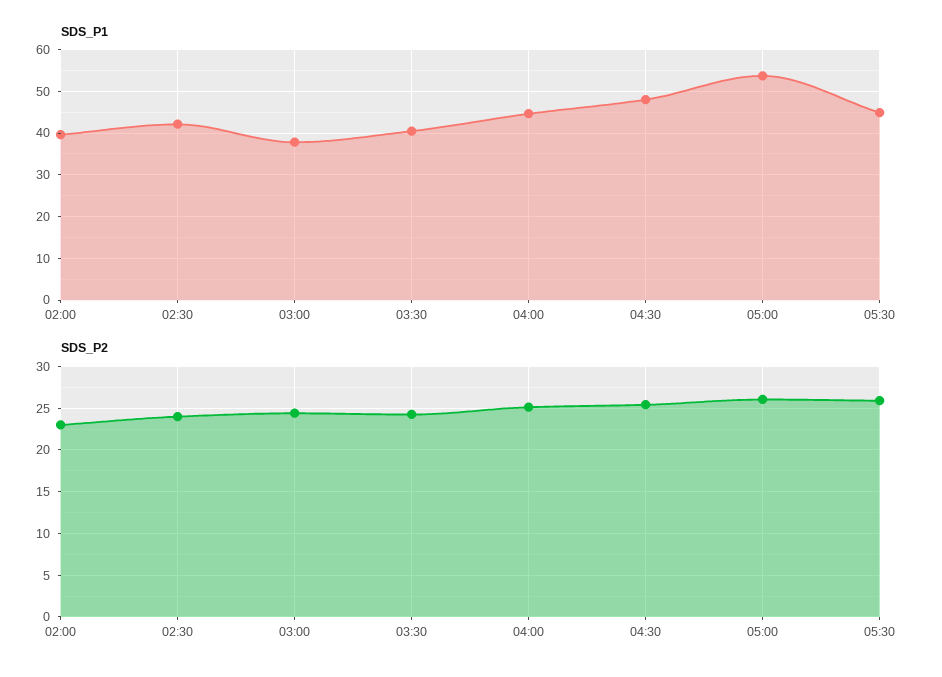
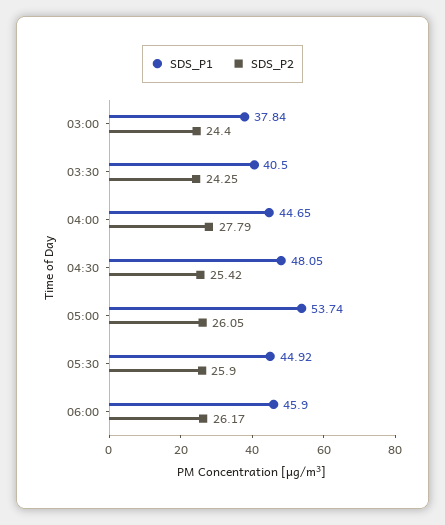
SDS_P1, 02:00: 40 -> none
SDS_P1, 02:30: 42 -> none
SDS_P2, 02:00: 23 -> none
SDS_P2, 02:30: 24 -> none
SDS_P2, 04:00: 25 -> 27.79
SDS_P1, 06:00: none -> 45.9
SDS_P2, 06:00: none -> 26.17

